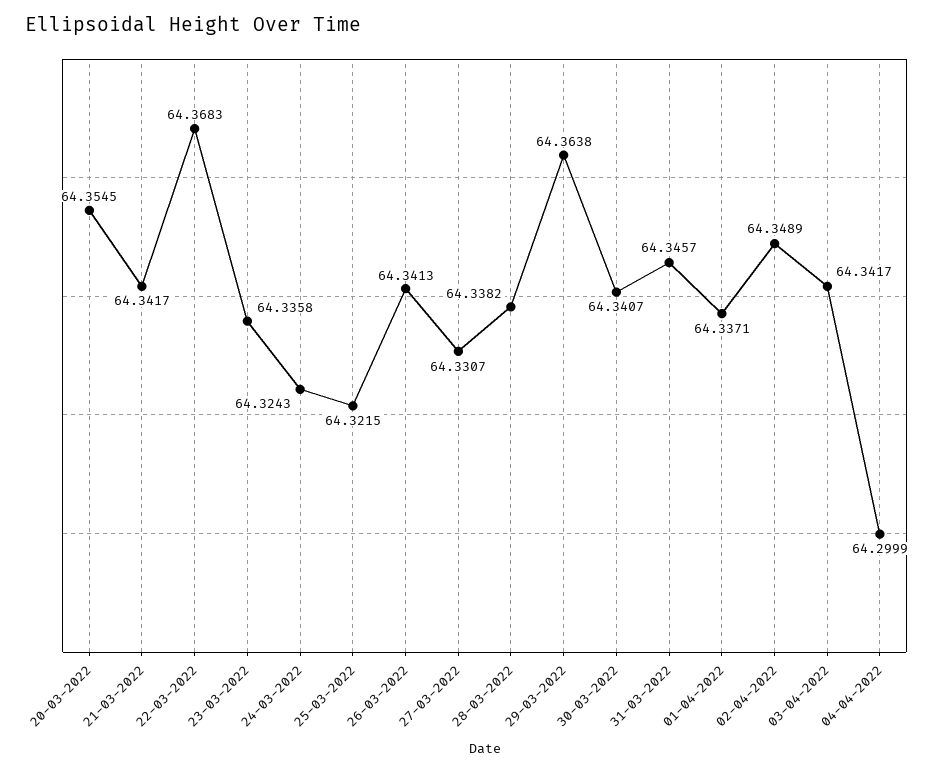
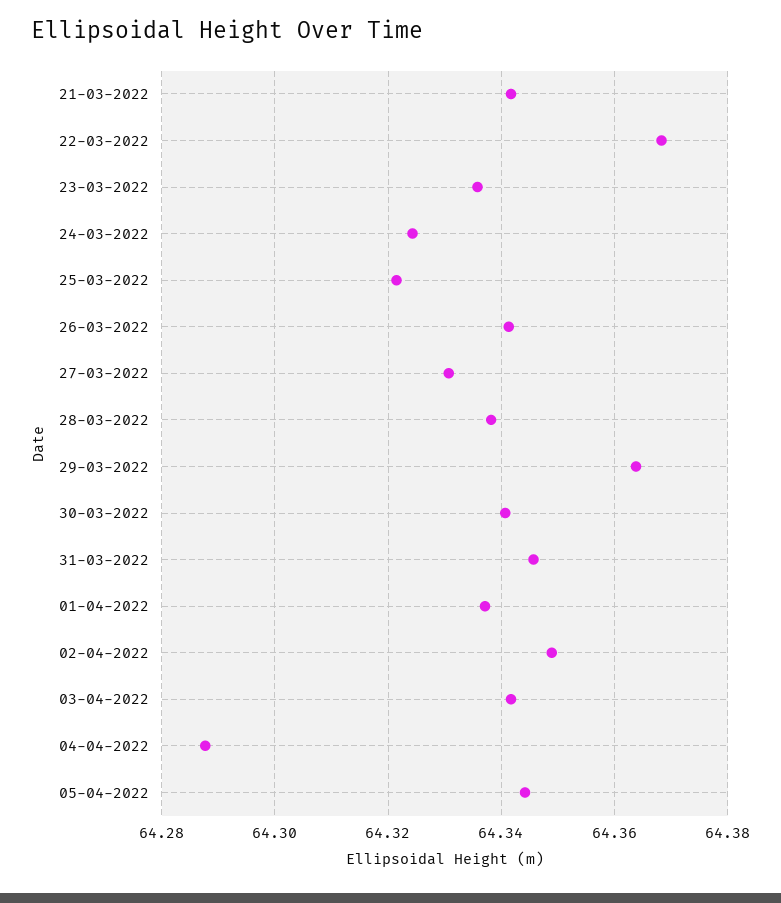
20-03-2022: 64.3545 -> none
04-04-2022: 64.2999 -> 64.288
05-04-2022: none -> 64.344

